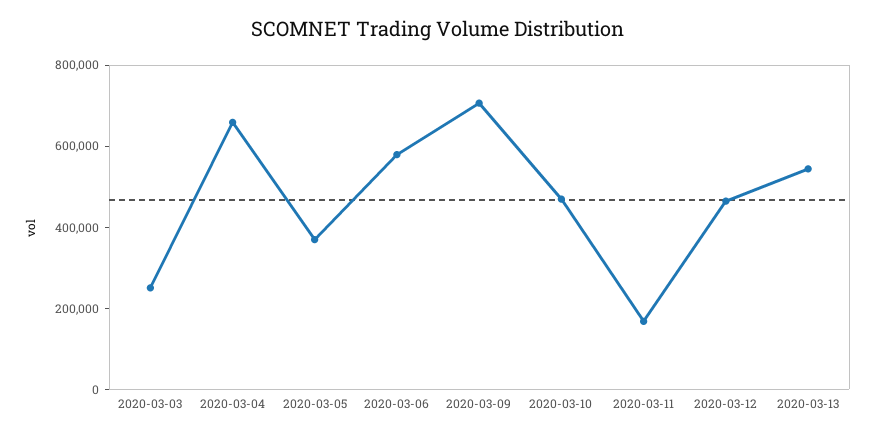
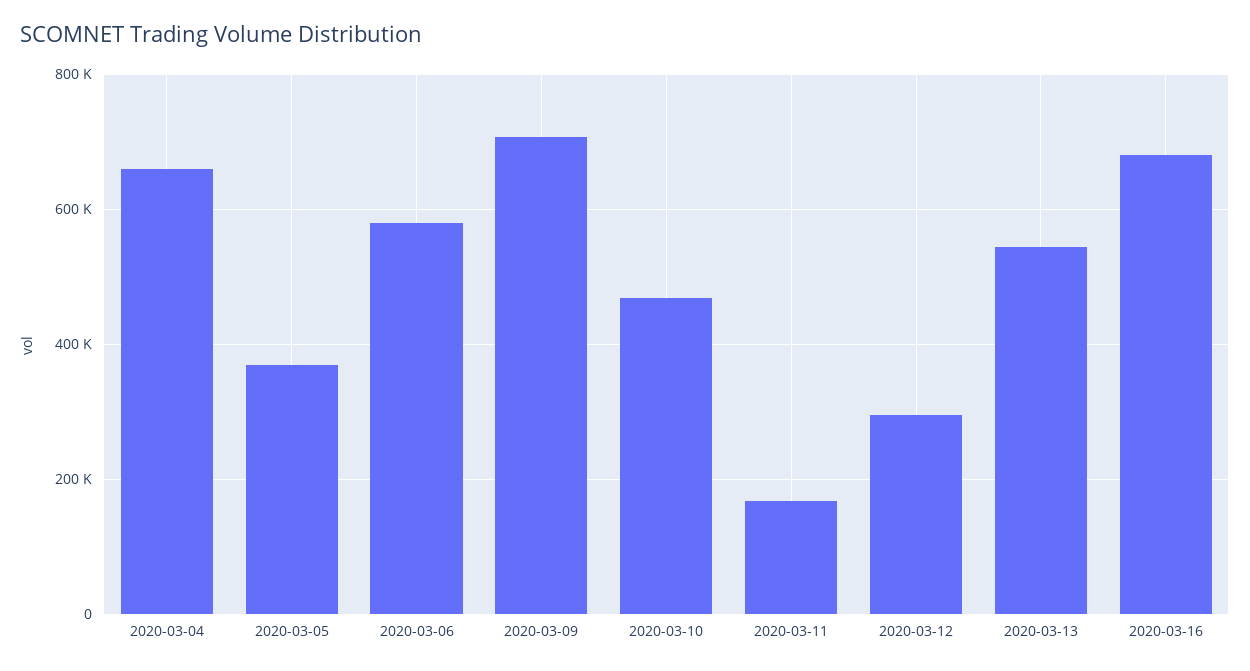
2020-03-03: 250000 -> none
2020-03-12: 450000 -> 300000
2020-03-16: none -> 680000

